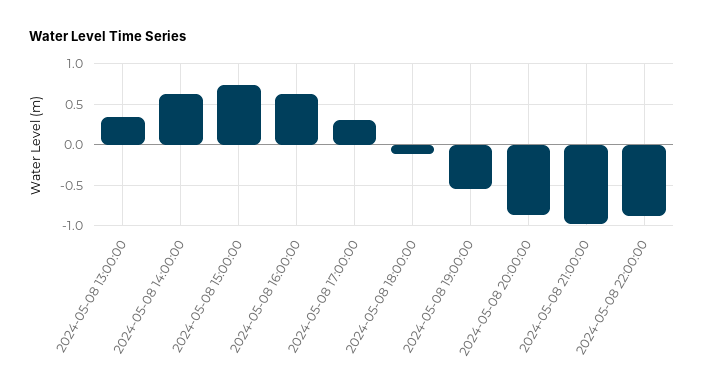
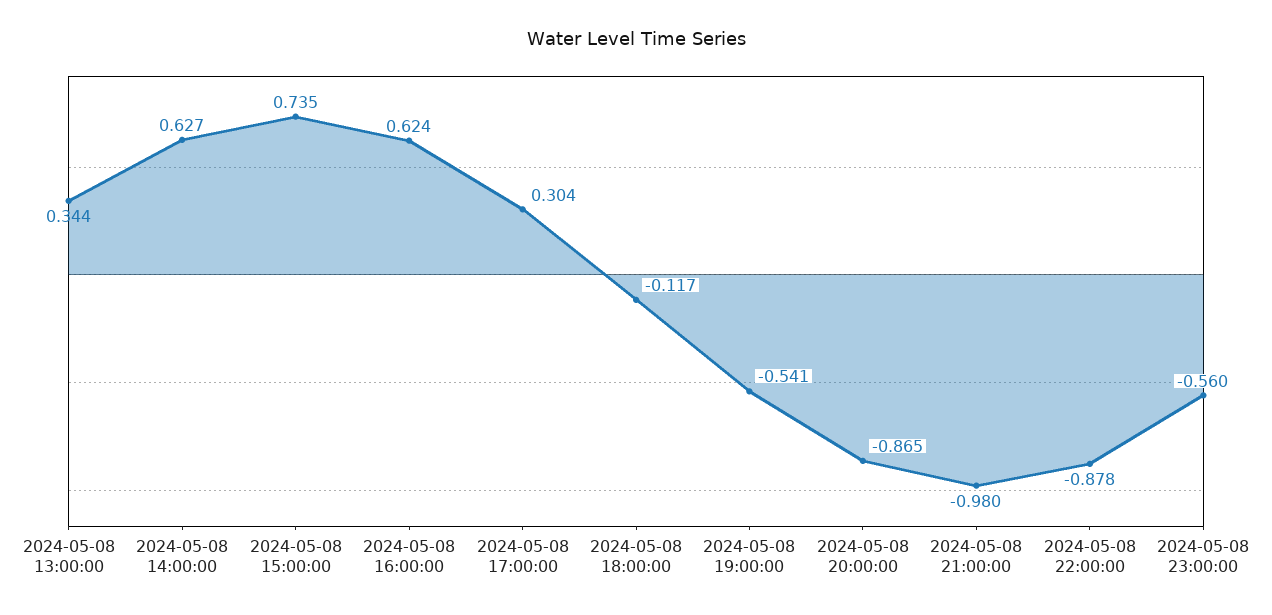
2024-05-08 23:00:00: none -> -0.56

